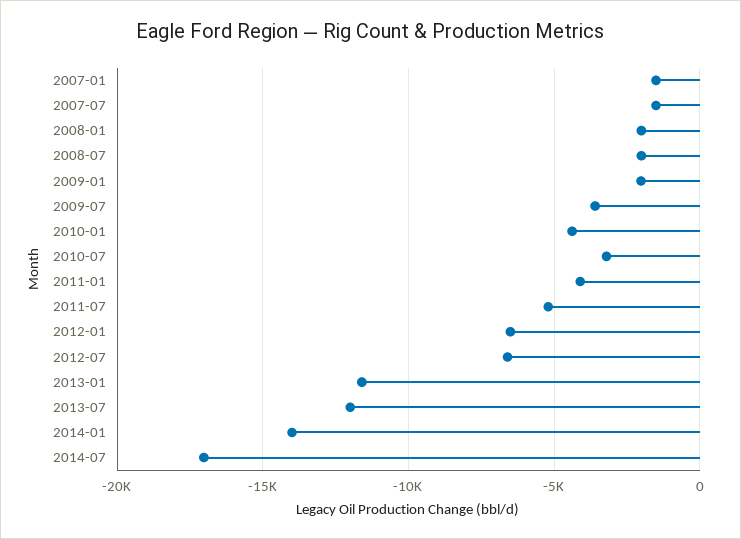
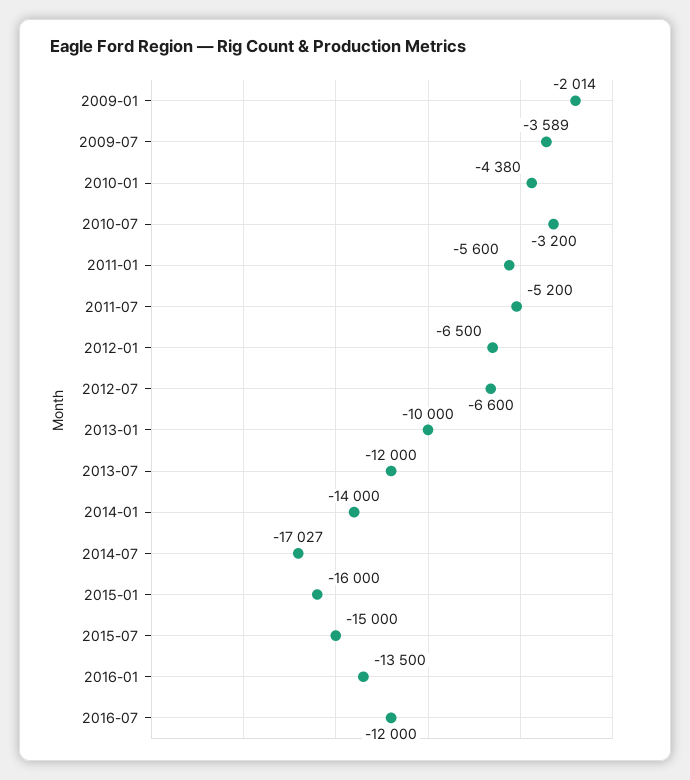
2007-01: -1500 -> none
2007-07: -1500 -> none
2008-01: -2000 -> none
2008-07: -2000 -> none
2011-01: -4000 -> -5600
2013-01: -11500 -> -10000
2015-01: none -> -16000
2015-07: none -> -15000
2016-01: none -> -13500
2016-07: none -> -12000

